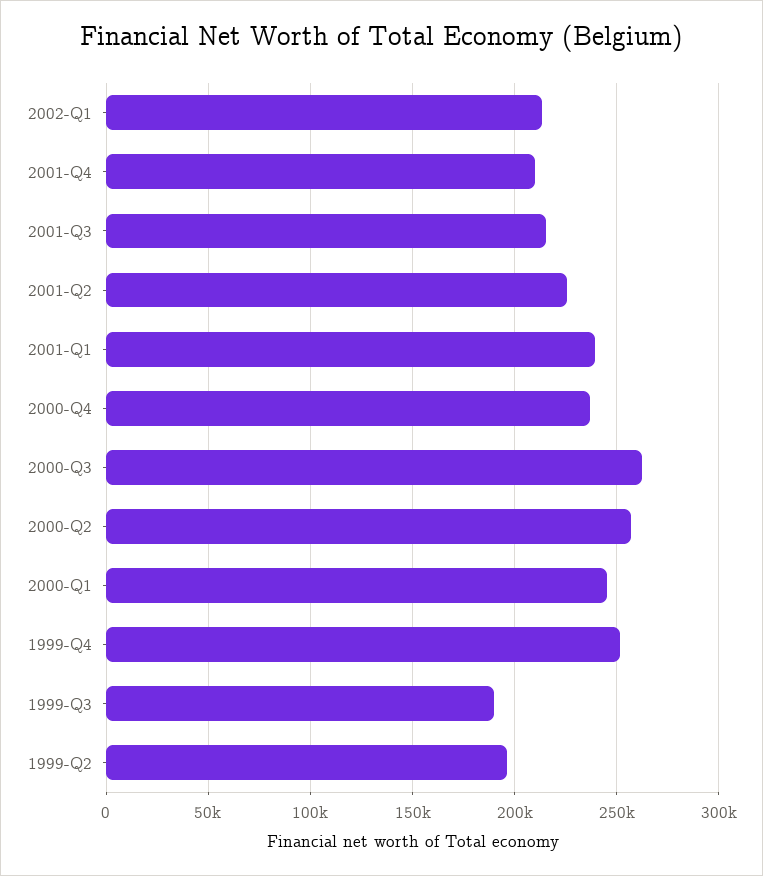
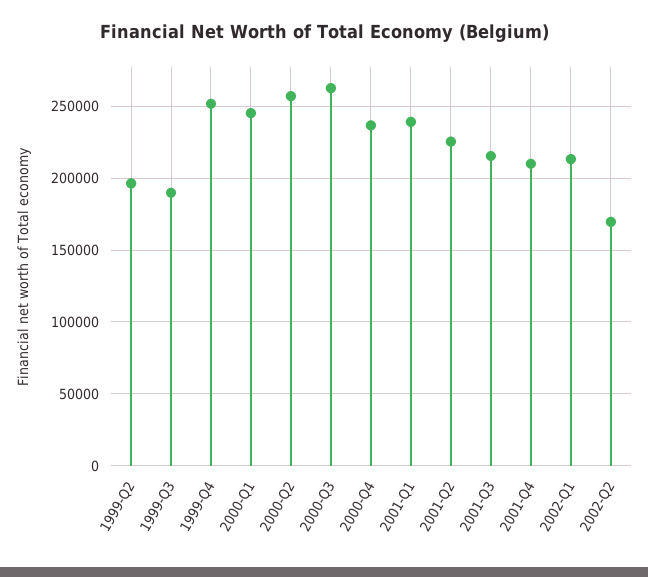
2002-Q2: none -> 170000

